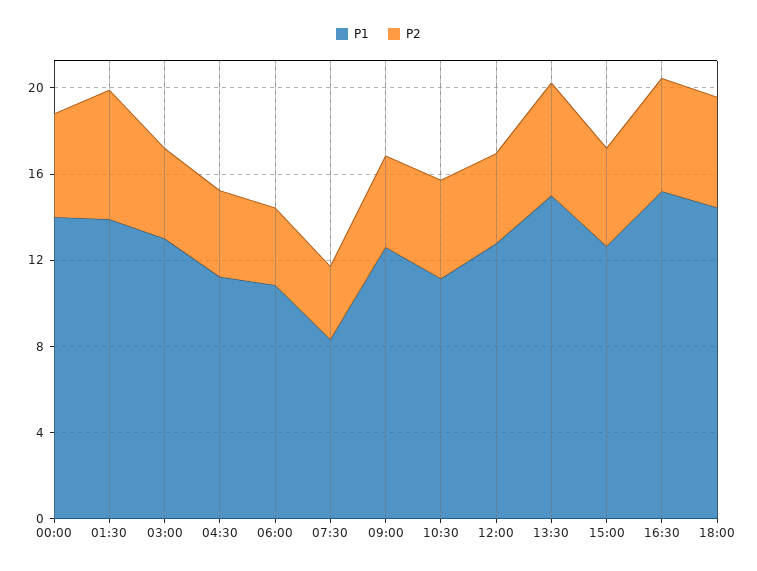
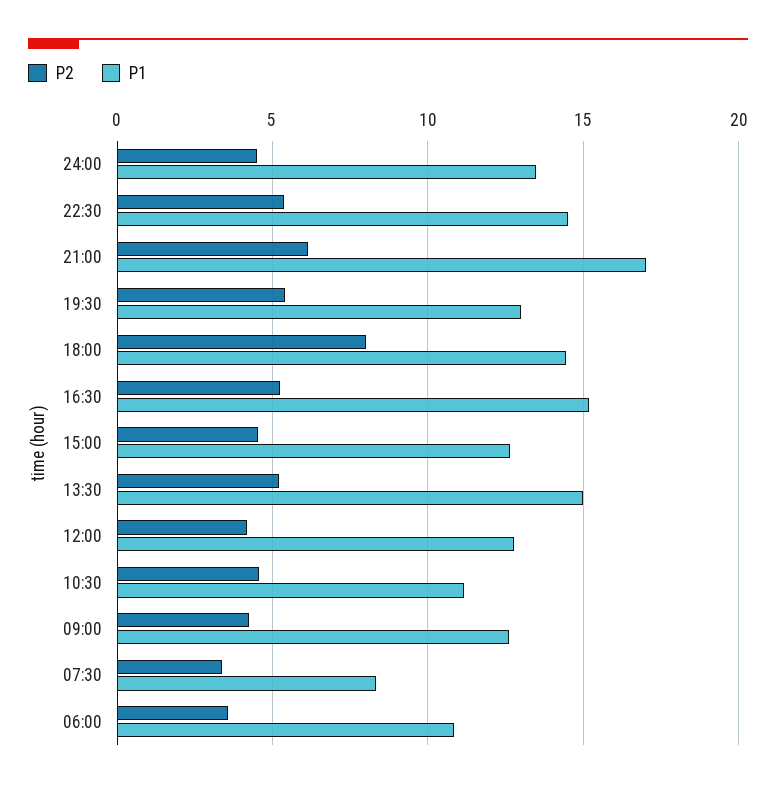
P1, 00:00: 14 -> none
P2, 00:00: 5 -> none
P1, 01:30: 14 -> none
P2, 01:30: 6 -> none
P1, 03:00: 13 -> none
P2, 03:00: 4 -> none
P1, 04:30: 11 -> none
P2, 04:30: 4 -> none
P2, 18:00: 5 -> 8
P2, 24:00: none -> 4.5
P1, 24:00: none -> 13.5
P2, 22:30: none -> 5.5
P1, 22:30: none -> 14.5
P2, 21:00: none -> 6
P1, 21:00: none -> 17
P2, 19:30: none -> 5.5
P1, 19:30: none -> 13

